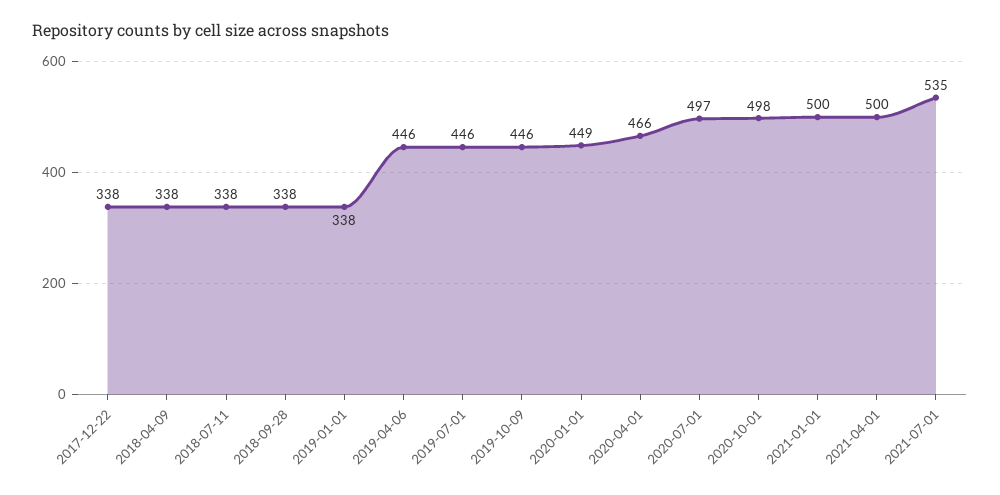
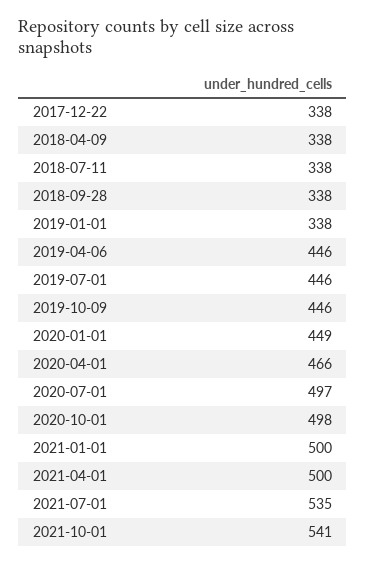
2021-10-01: none -> 541

